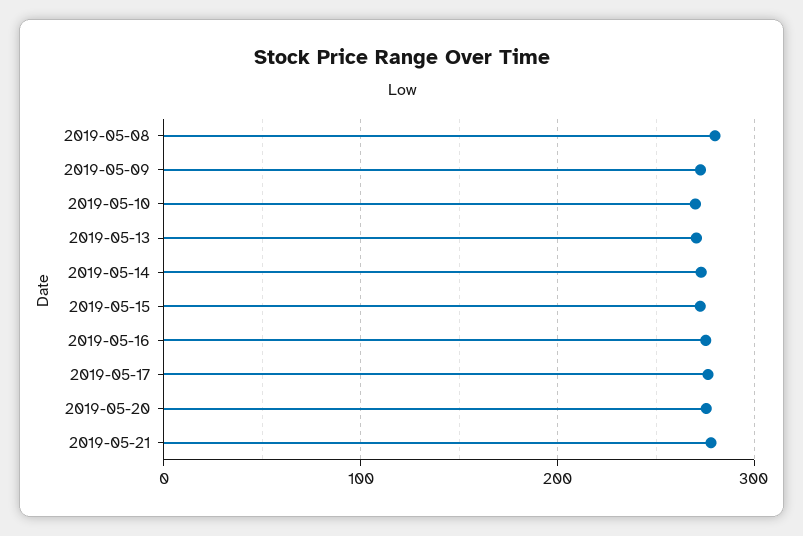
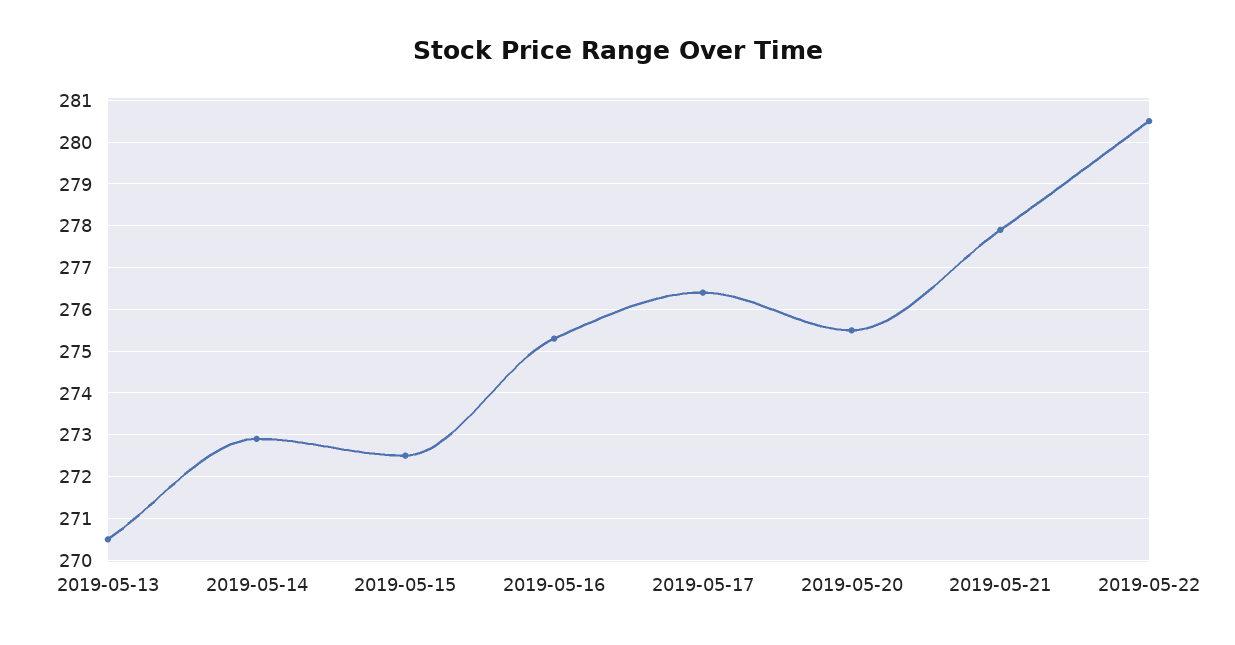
2019-05-08: 280 -> none
2019-05-09: 270 -> none
2019-05-10: 270 -> none
2019-05-22: none -> 280.5

